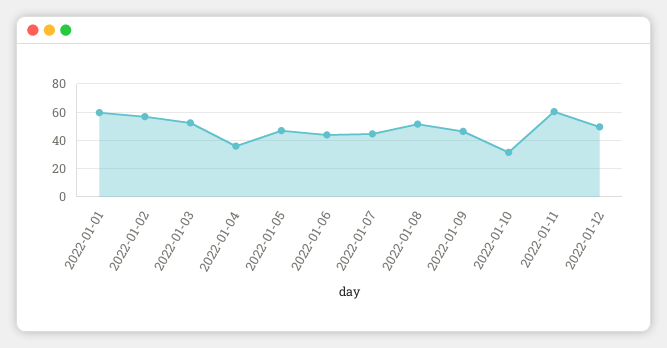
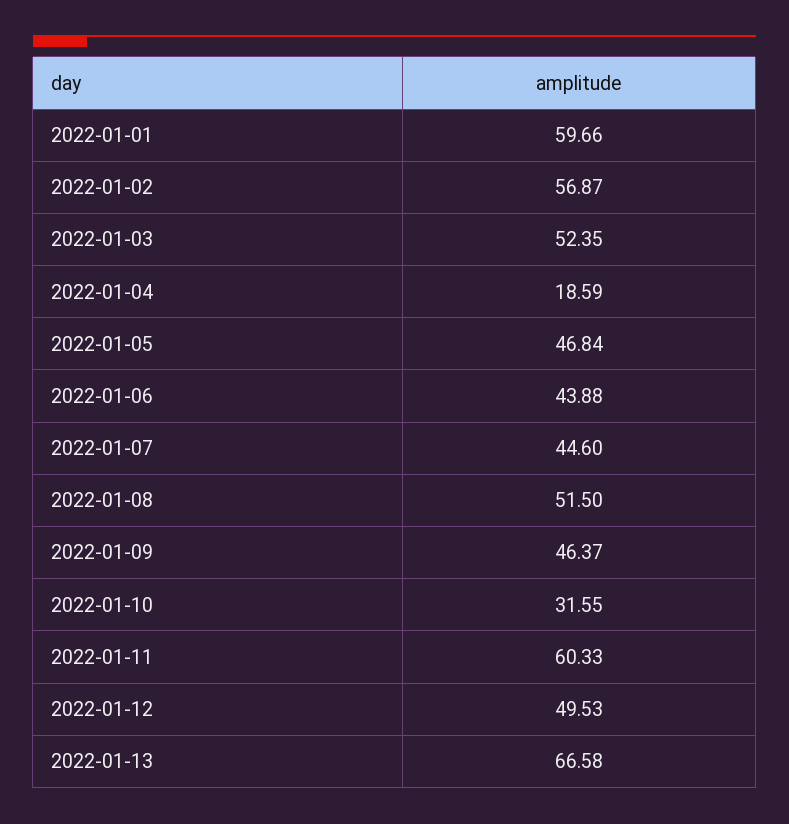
2022-01-04: 35 -> 18.59
2022-01-13: none -> 66.58

